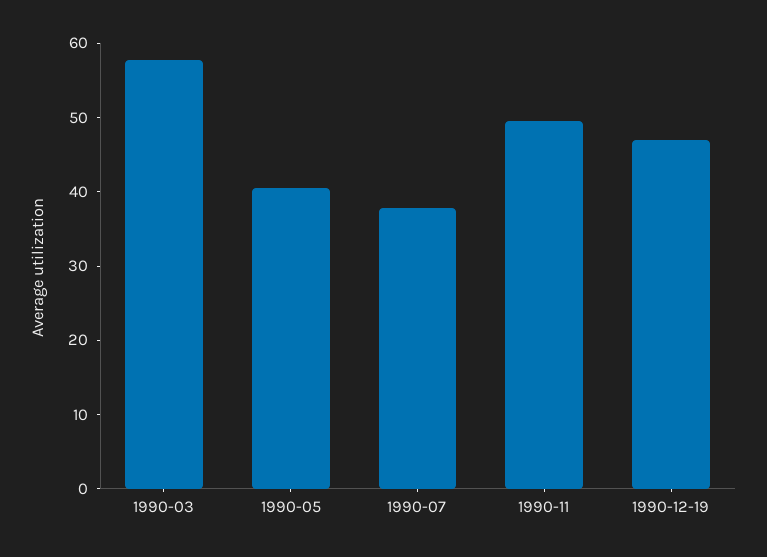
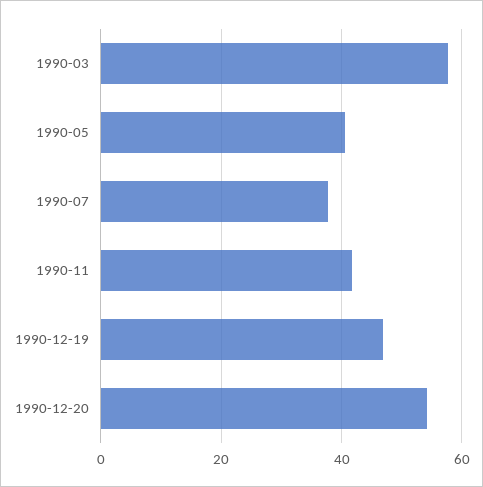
1990-11: 50 -> 42
1990-12-20: none -> 54

